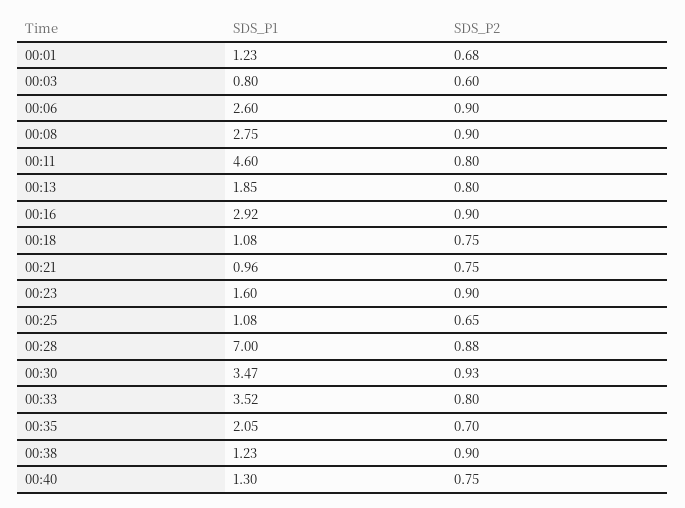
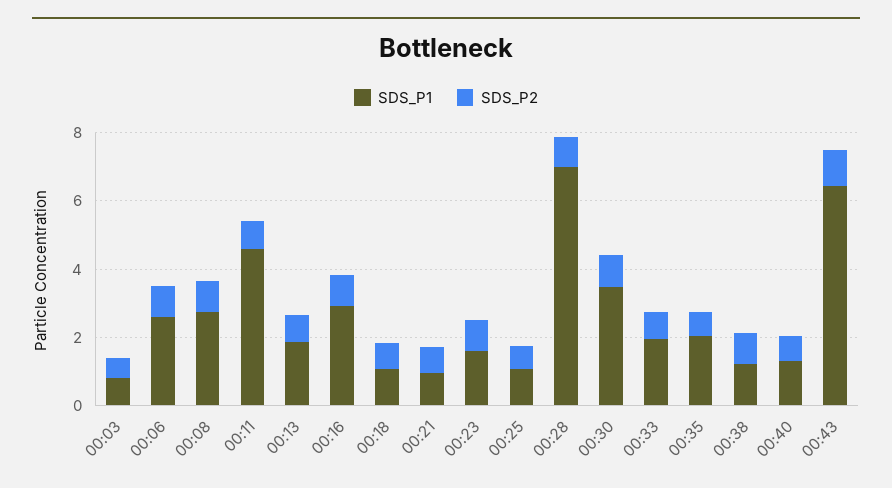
SDS_P1, 00:01: 1.23 -> none
SDS_P2, 00:01: 0.68 -> none
SDS_P1, 00:33: 3.52 -> 2
SDS_P1, 00:43: none -> 6.5
SDS_P2, 00:43: none -> 1

